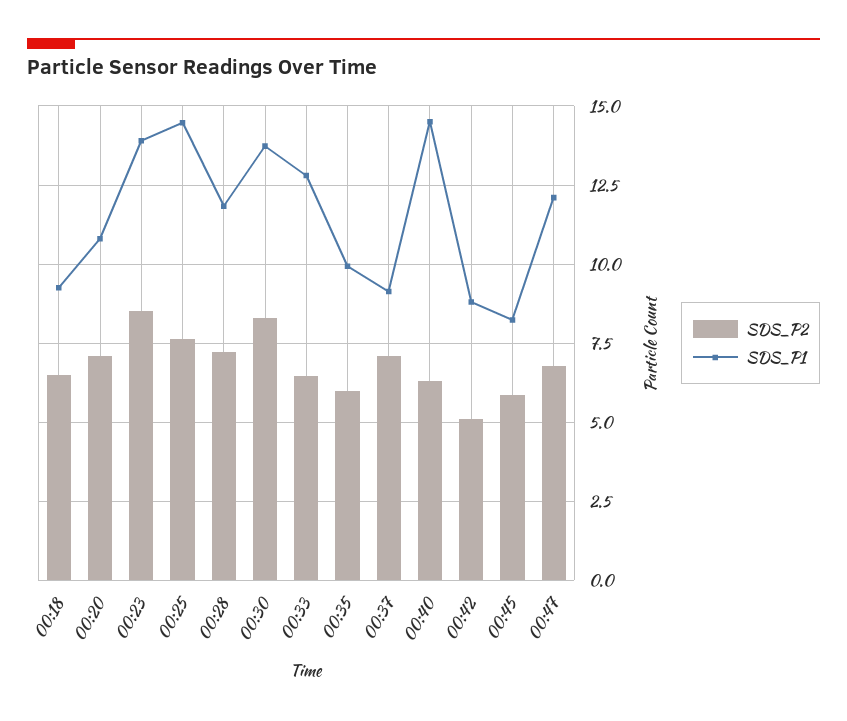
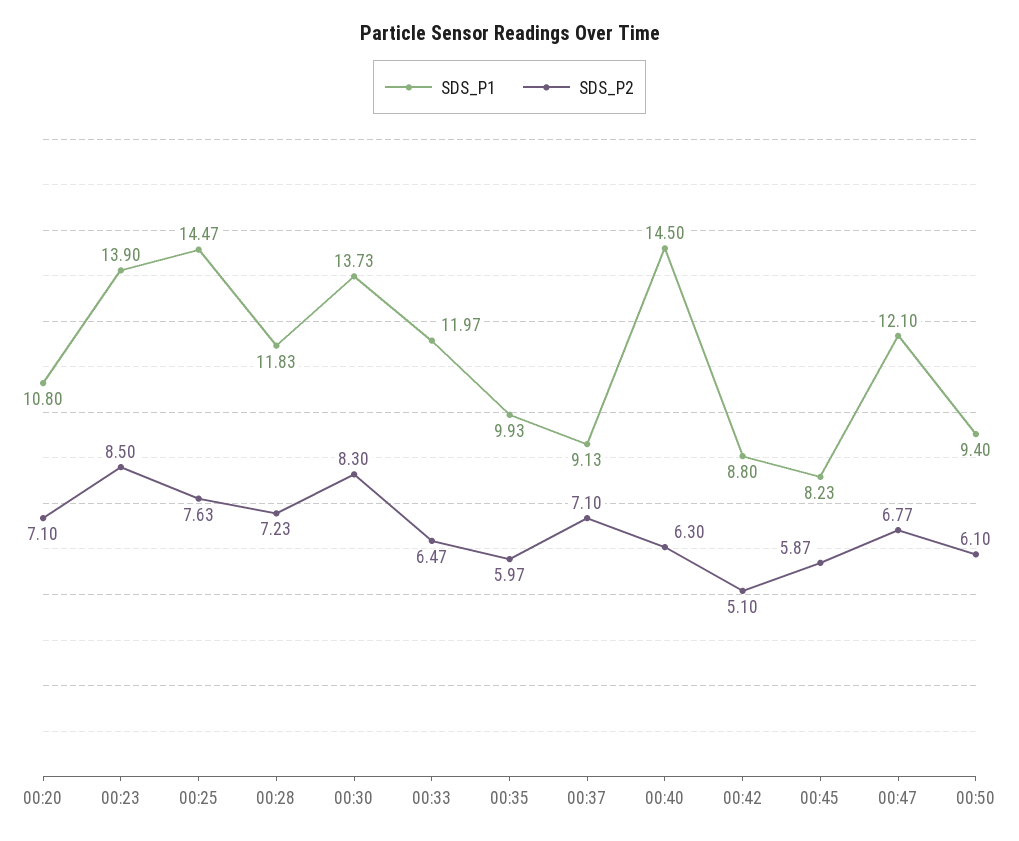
SDS_P2, 00:18: 6.5 -> none
SDS_P1, 00:18: 9.25 -> none
SDS_P1, 00:33: 12.75 -> 11.97
SDS_P1, 00:50: none -> 9.4
SDS_P2, 00:50: none -> 6.1

